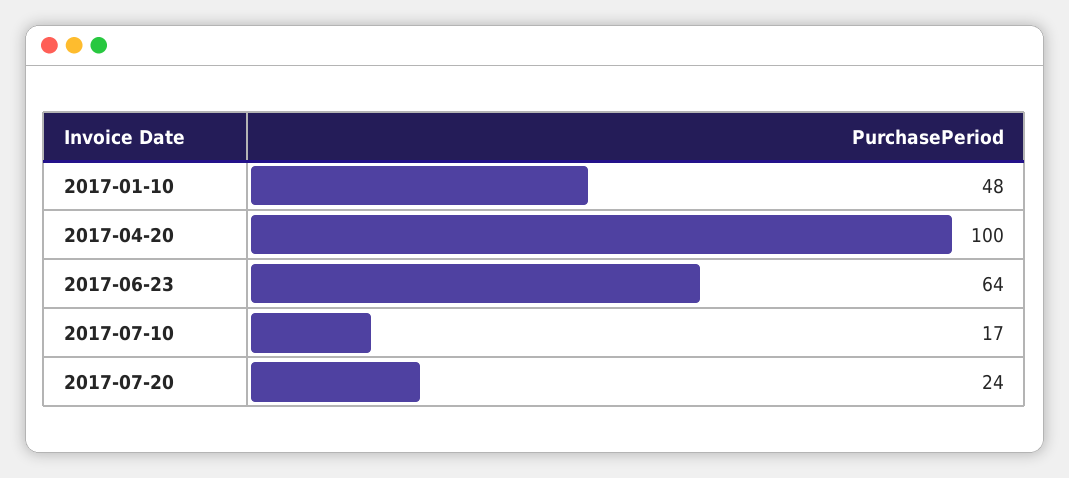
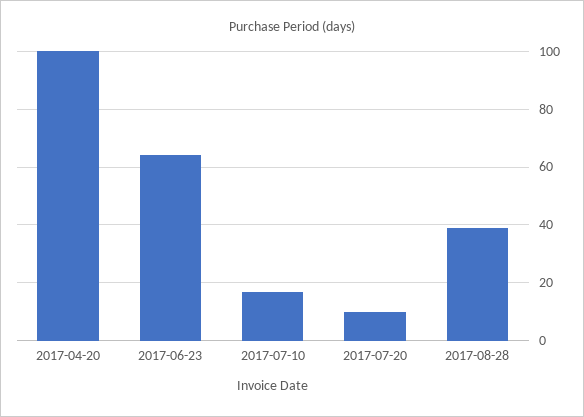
2017-01-10: 48 -> none
2017-07-20: 24 -> 10
2017-08-28: none -> 40

